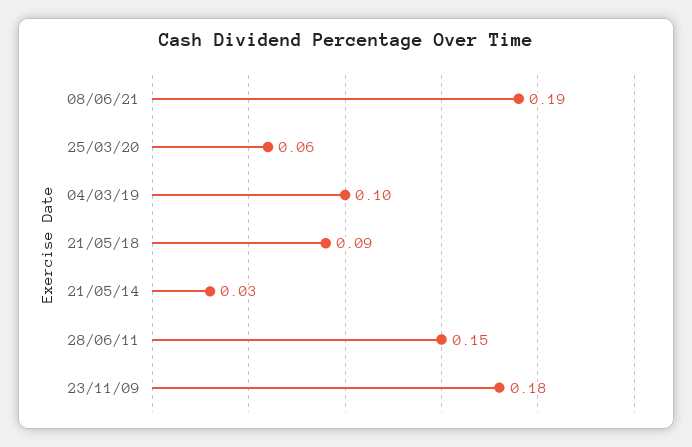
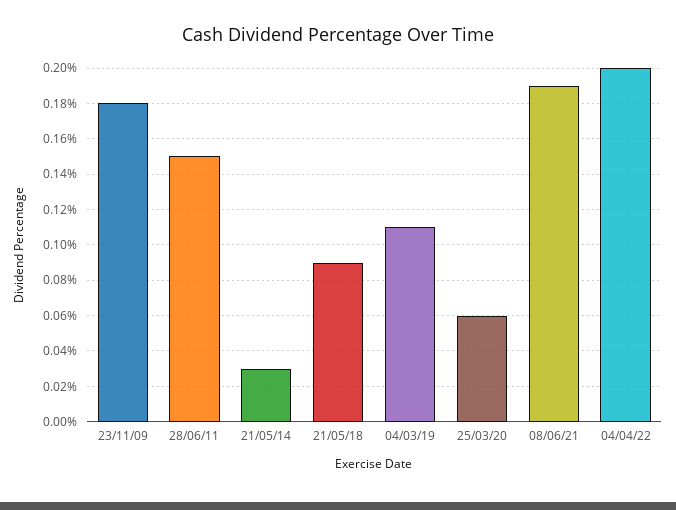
04/03/19: 0.1 -> 0.11
04/04/22: none -> 0.2

